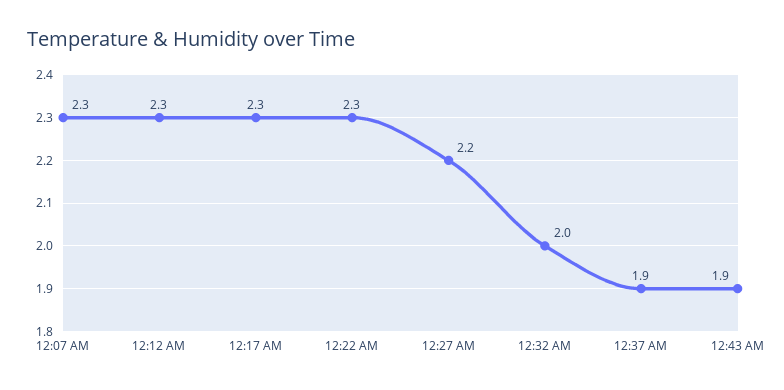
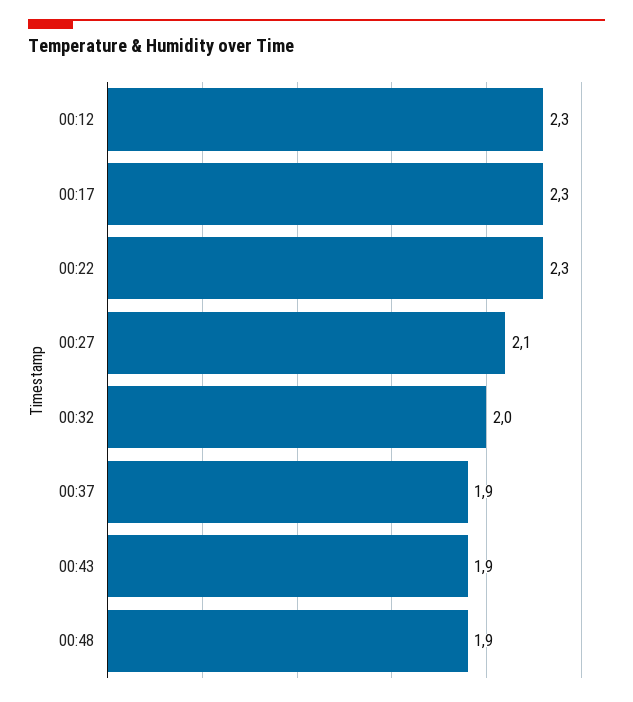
12:07 AM: 2.3 -> none
12:27 AM: 2.2 -> 2.1
00:48: none -> 1.9

